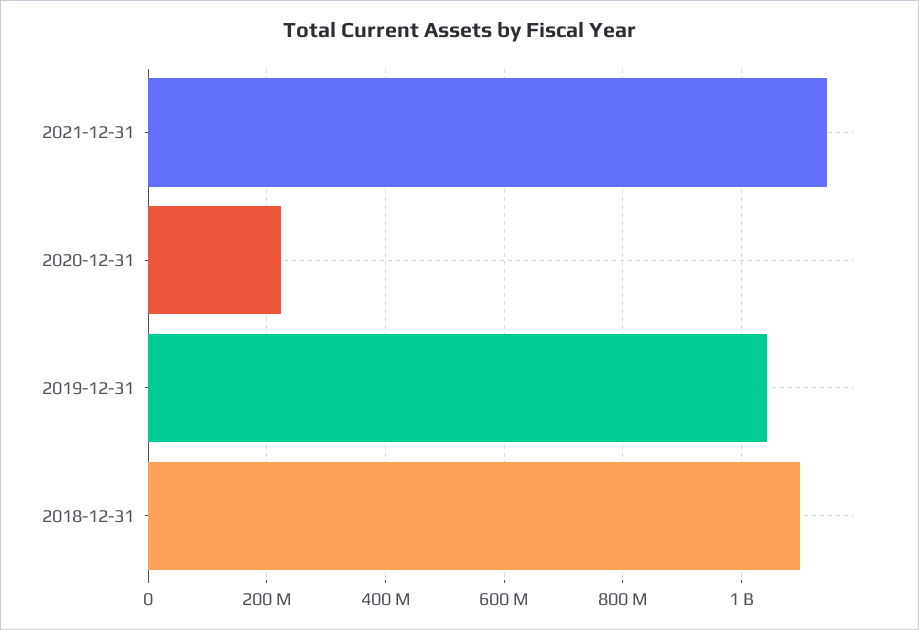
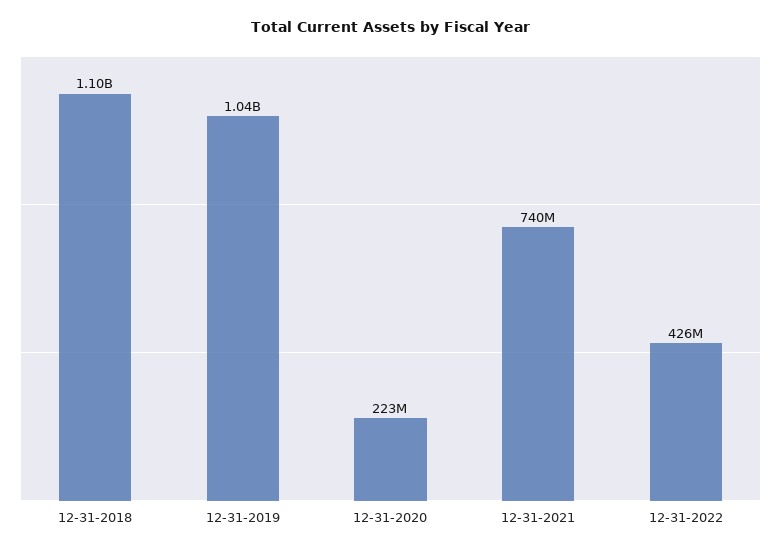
2021-12-31: 1140000000 -> 740000000
12-31-2022: none -> 426000000

